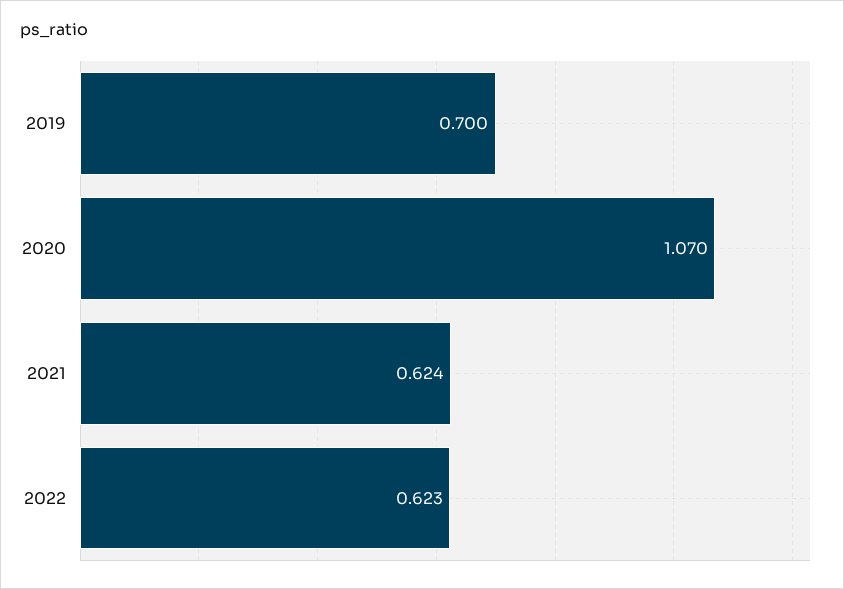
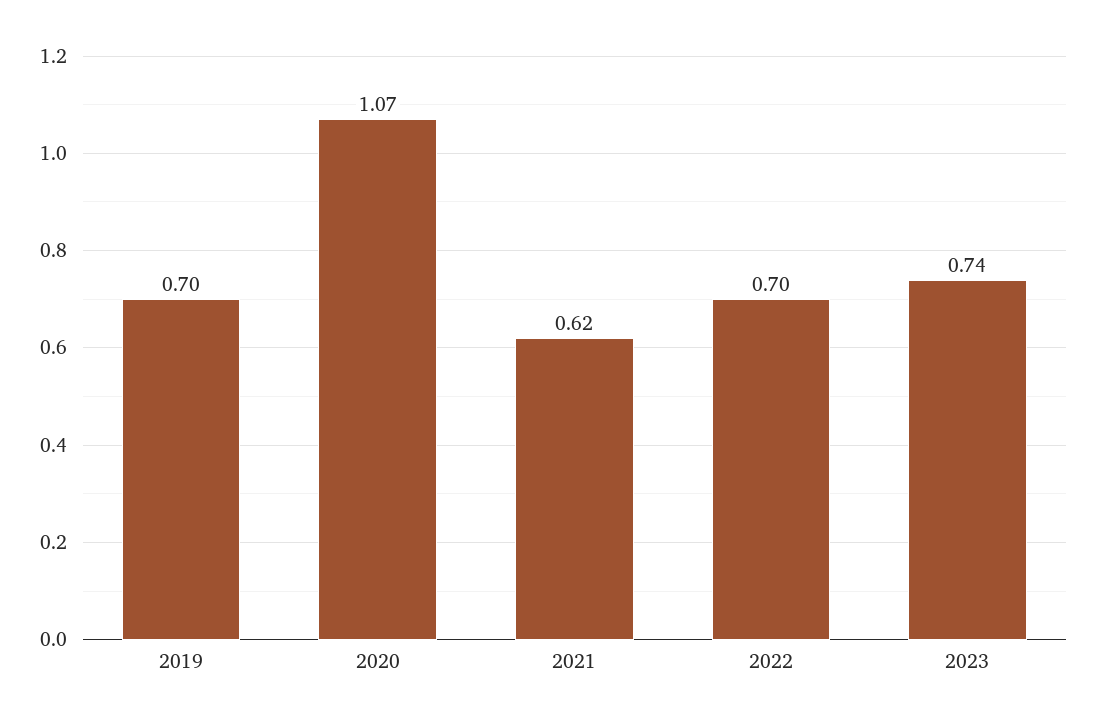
2022: 0.623 -> 0.7
2023: none -> 0.74

